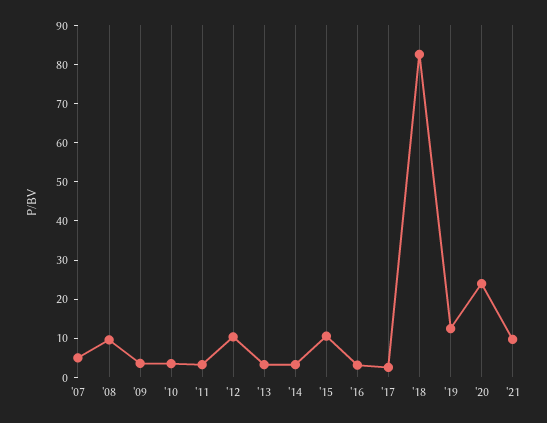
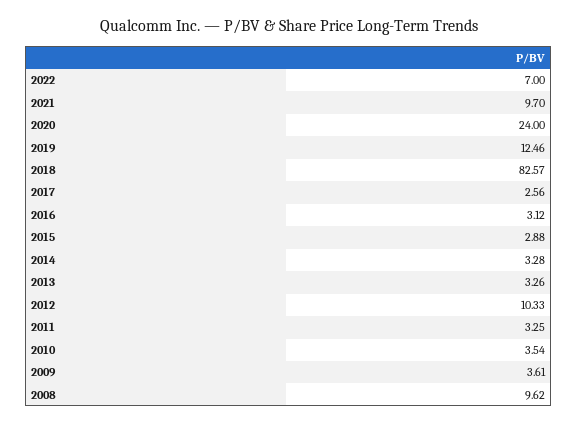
'07: 5 -> none
'15: 10 -> 2.88
2022: none -> 7

